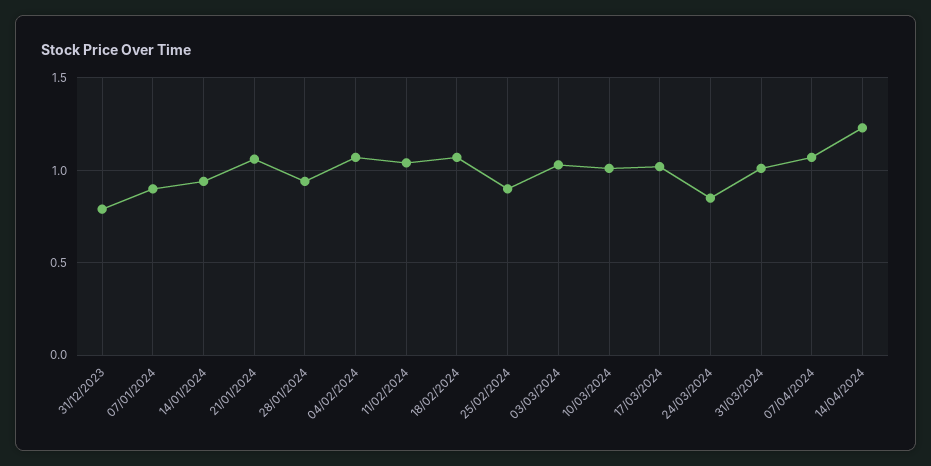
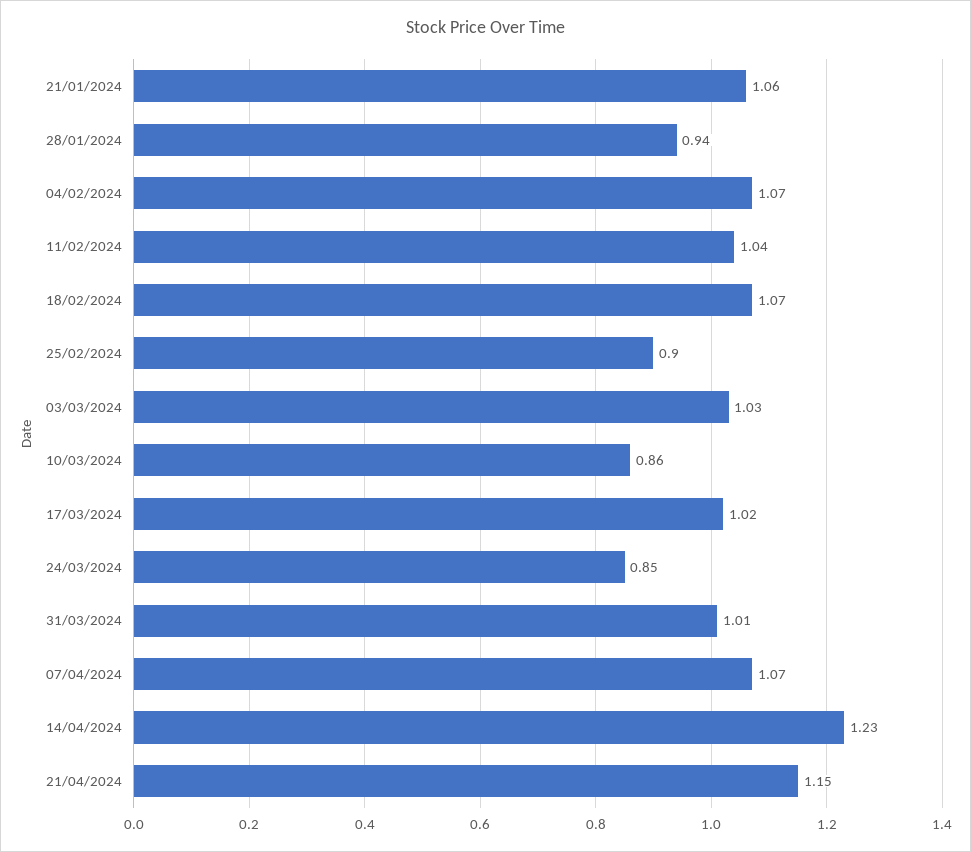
31/12/2023: 0.8 -> none
07/01/2024: 0.9 -> none
14/01/2024: 0.95 -> none
10/03/2024: 1 -> 0.86
21/04/2024: none -> 1.15

